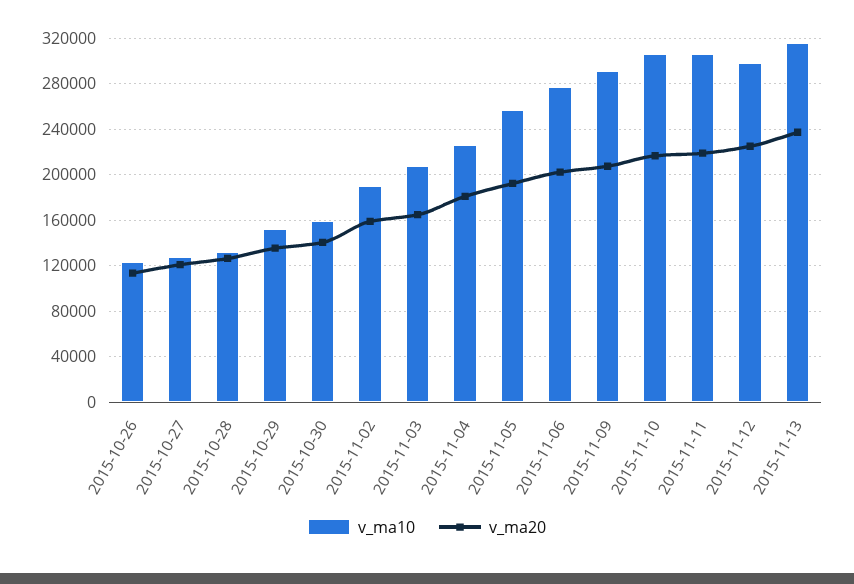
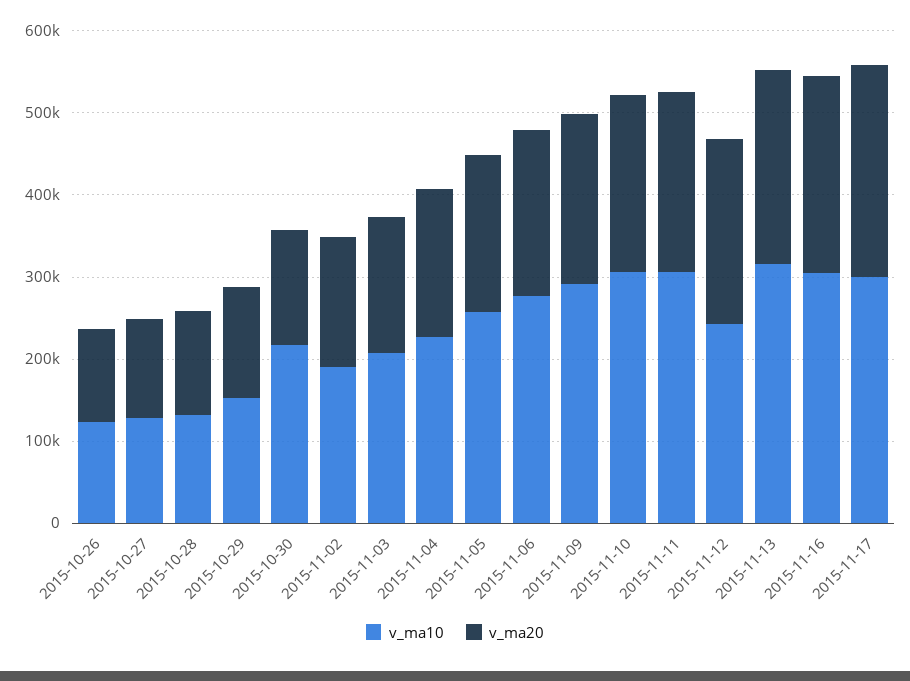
v_ma10, 2015-10-30: 160000 -> 220000
v_ma10, 2015-11-12: 300000 -> 240000
v_ma10, 2015-11-16: none -> 300000
v_ma20, 2015-11-16: none -> 240000
v_ma10, 2015-11-17: none -> 300000
v_ma20, 2015-11-17: none -> 260000

